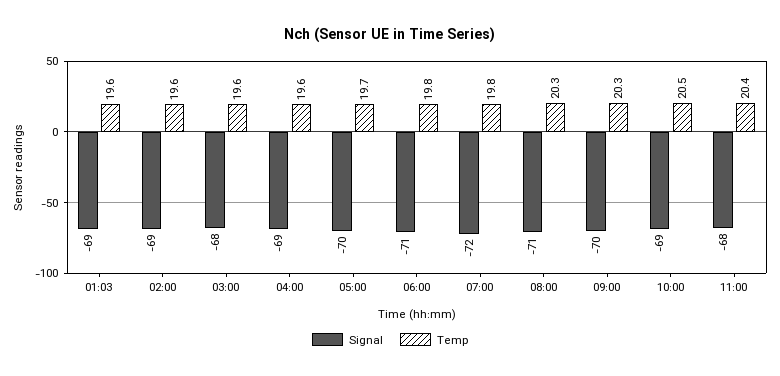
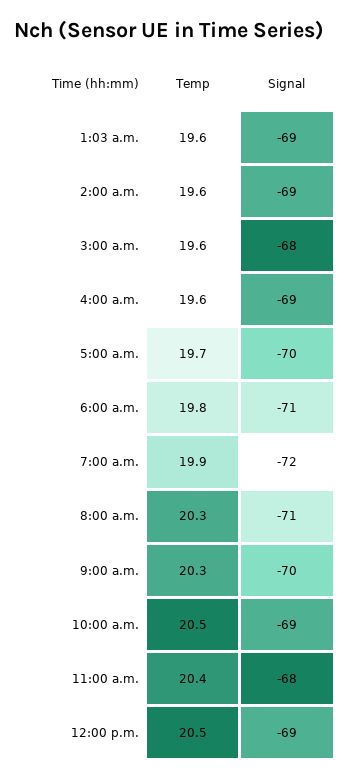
Temp, 07:00: 19.8 -> 19.9
Temp, 12:00 p.m.: none -> 20.5
Signal, 12:00 p.m.: none -> -69

